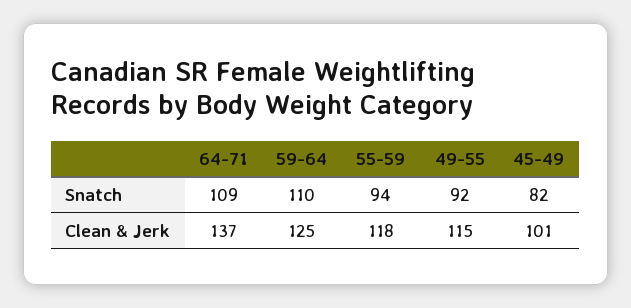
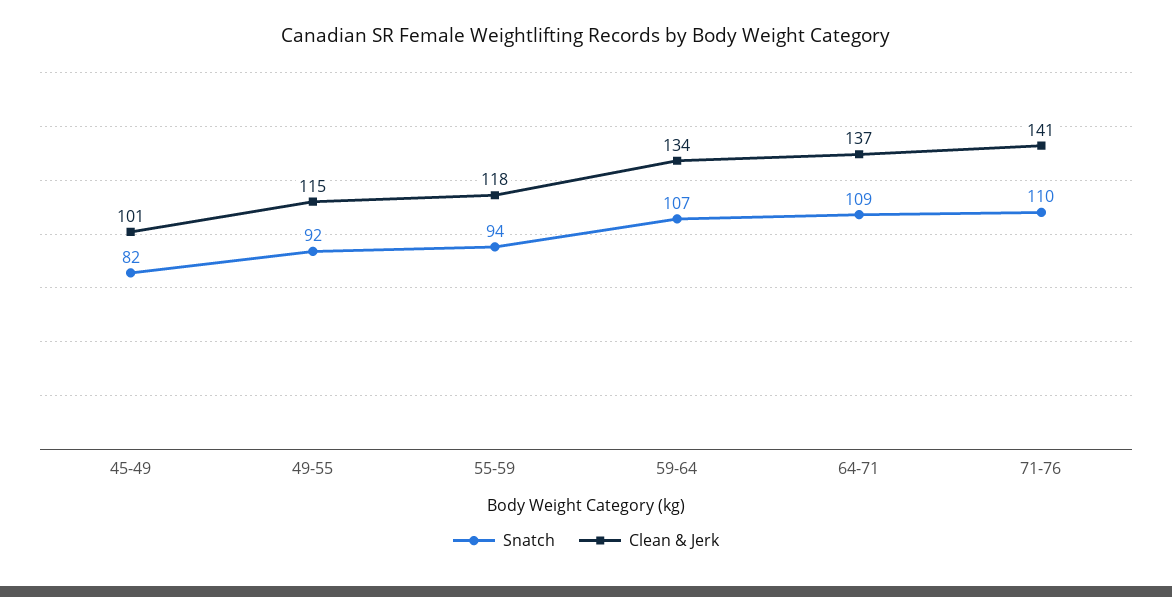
Snatch, 59-64: 110 -> 107
Clean & Jerk, 59-64: 125 -> 134
Snatch, 71-76: none -> 110
Clean & Jerk, 71-76: none -> 141

